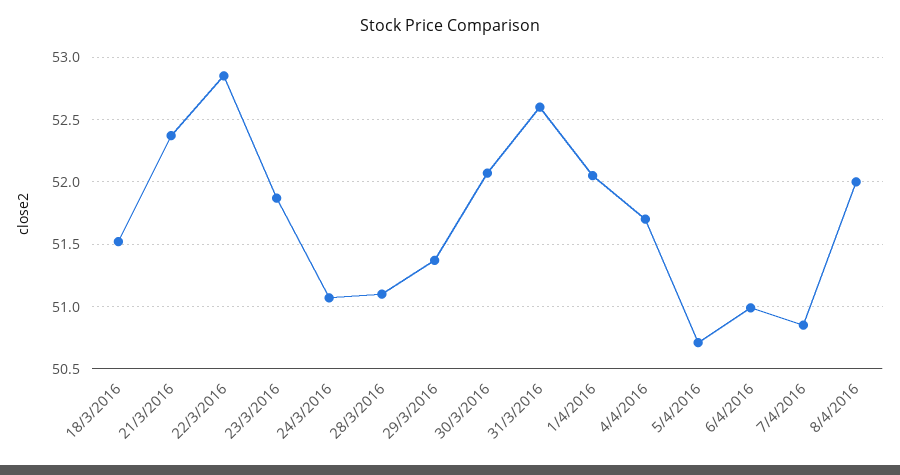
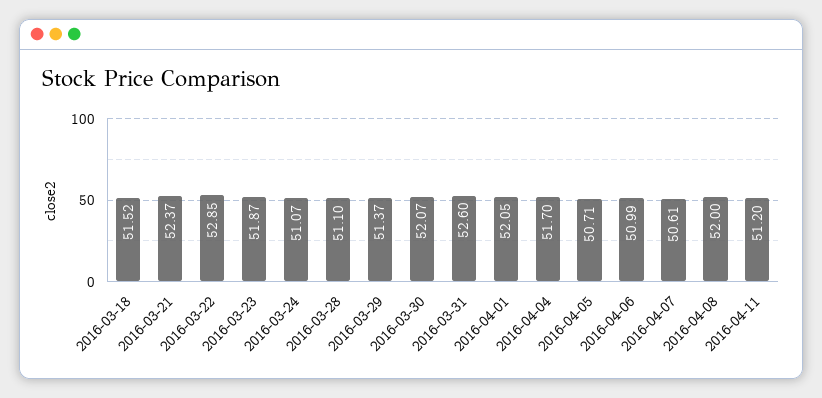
7/4/2016: 50.85 -> 50.61
2016-04-11: none -> 51.2

